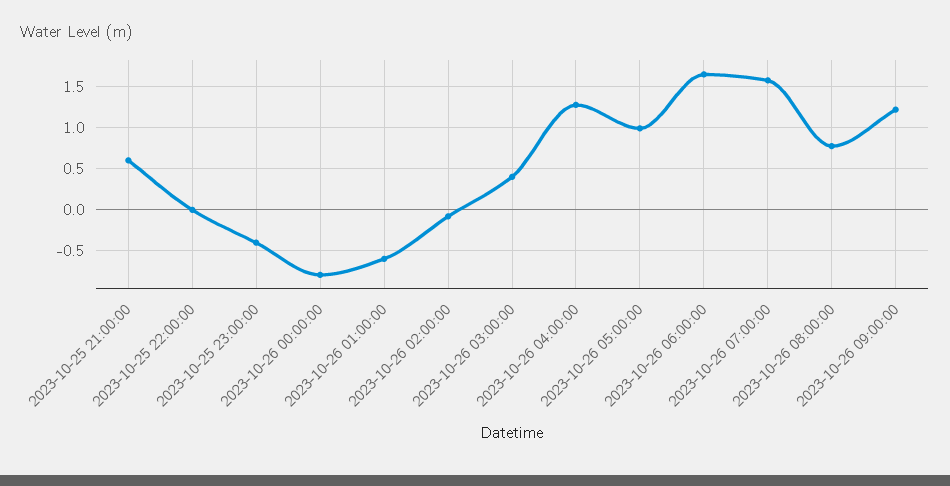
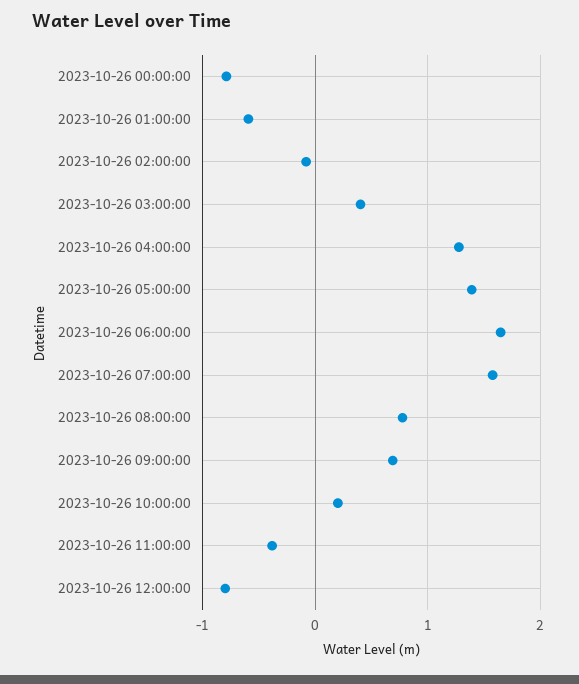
2023-10-25 21:00:00: 0.6 -> none
2023-10-25 22:00:00: 0 -> none
2023-10-25 23:00:00: -0.4 -> none
2023-10-26 05:00:00: 1 -> 1.4
2023-10-26 09:00:00: 1.2 -> 0.7
2023-10-26 10:00:00: none -> 0.2
2023-10-26 11:00:00: none -> -0.4
2023-10-26 12:00:00: none -> -0.8

